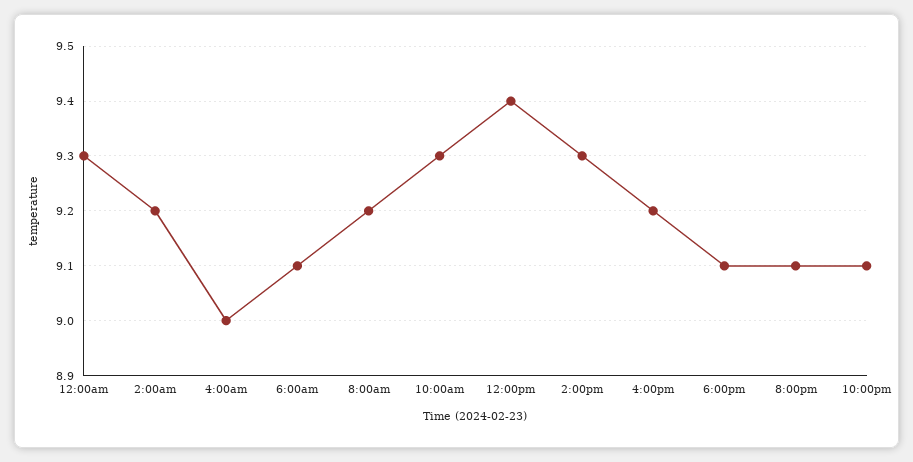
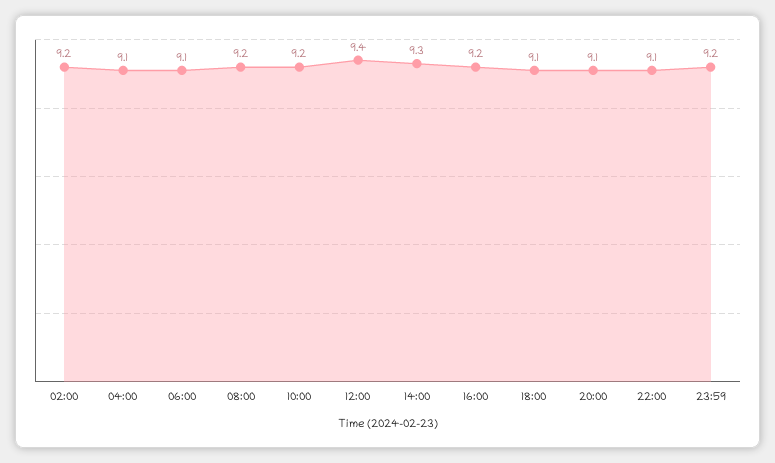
12:00am: 9.3 -> none
4:00am: 9 -> 9.1
10:00am: 9.3 -> 9.2
23:59: none -> 9.2

